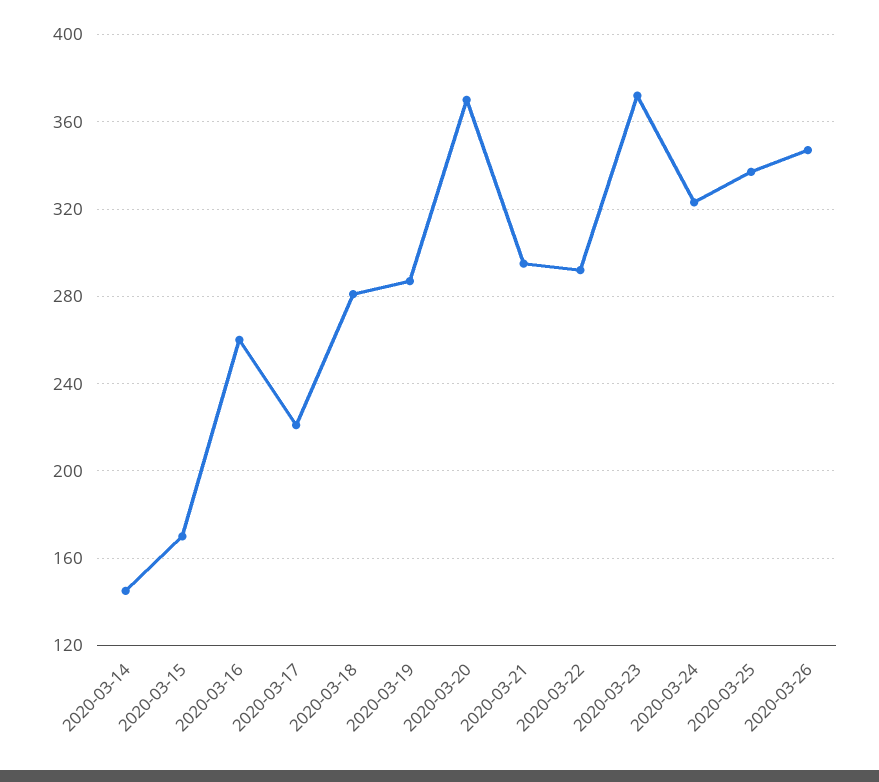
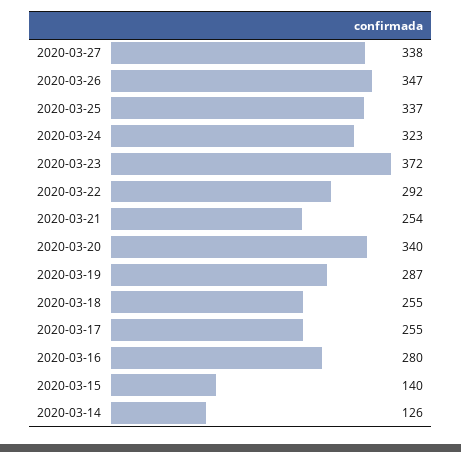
2020-03-14: 145 -> 126
2020-03-15: 170 -> 140
2020-03-16: 260 -> 280
2020-03-17: 220 -> 255
2020-03-18: 280 -> 255
2020-03-20: 370 -> 340
2020-03-21: 295 -> 254
2020-03-27: none -> 338

